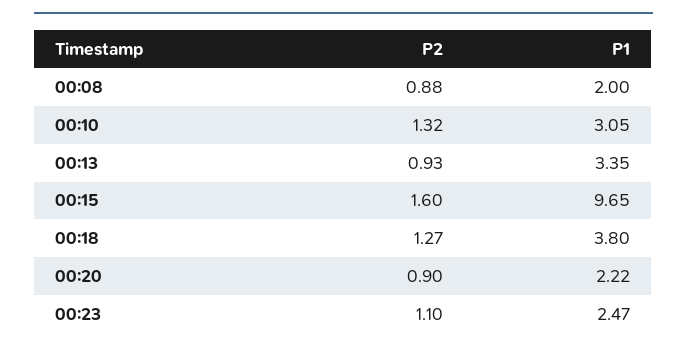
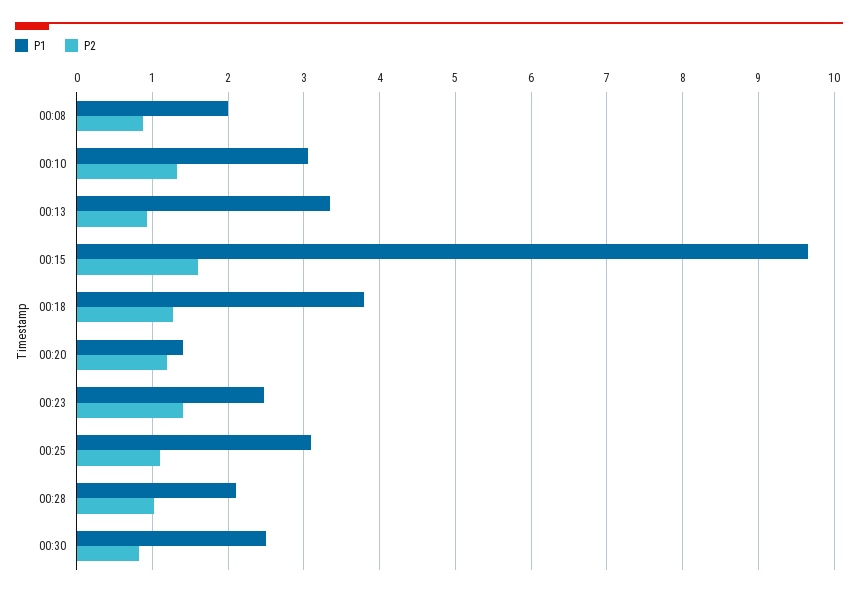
P2, 00:20: 0.9 -> 1.2
P1, 00:20: 2.22 -> 1.4
P2, 00:23: 1.1 -> 1.4
P1, 00:25: none -> 3.1
P2, 00:25: none -> 1.1
P1, 00:28: none -> 2.1
P2, 00:28: none -> 1
P1, 00:30: none -> 2.5
P2, 00:30: none -> 0.8

